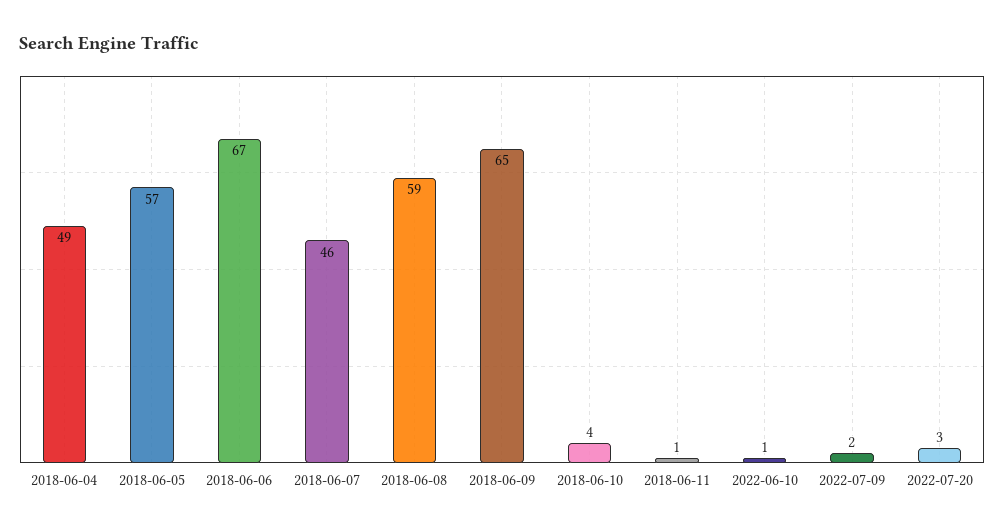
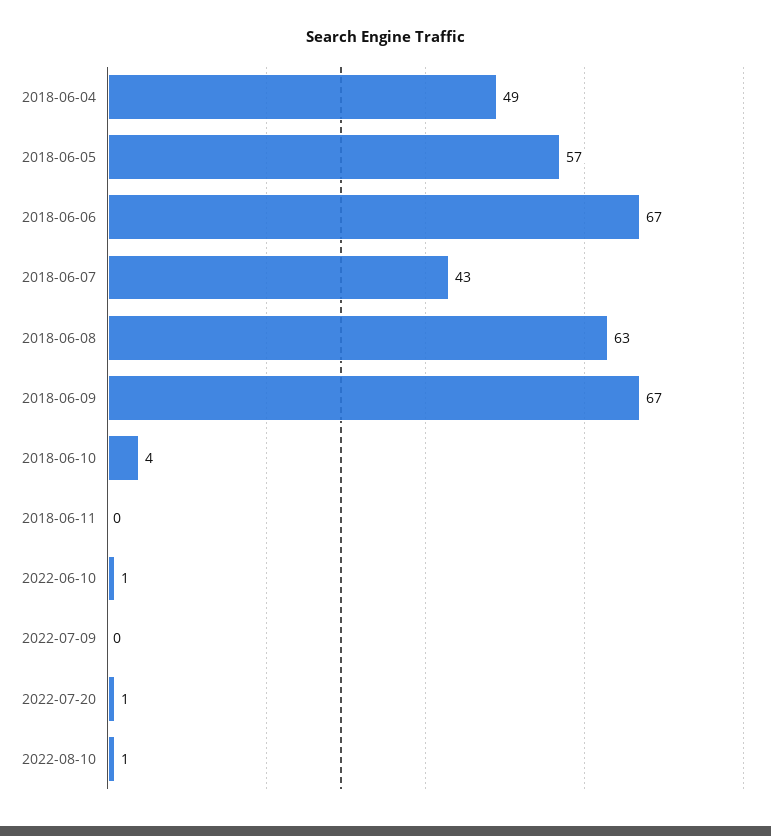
2018-06-07: 46 -> 43
2018-06-08: 59 -> 63
2018-06-09: 65 -> 67
2018-06-11: 1 -> 0
2022-07-09: 2 -> 0
2022-07-20: 3 -> 1
2022-08-10: none -> 1

